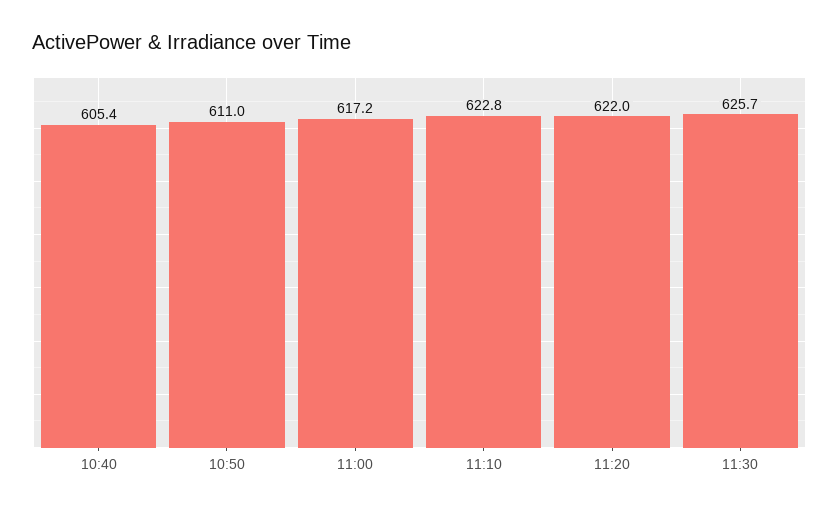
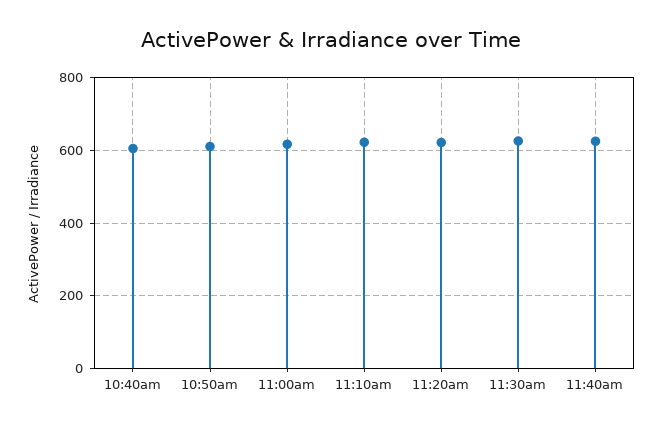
11:40am: none -> 620

